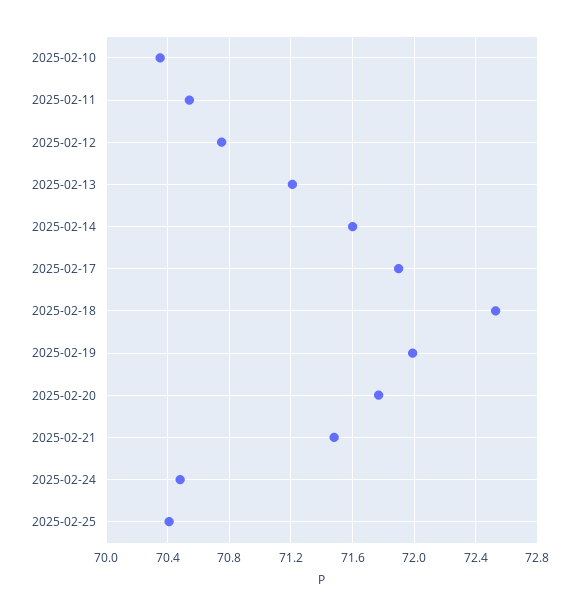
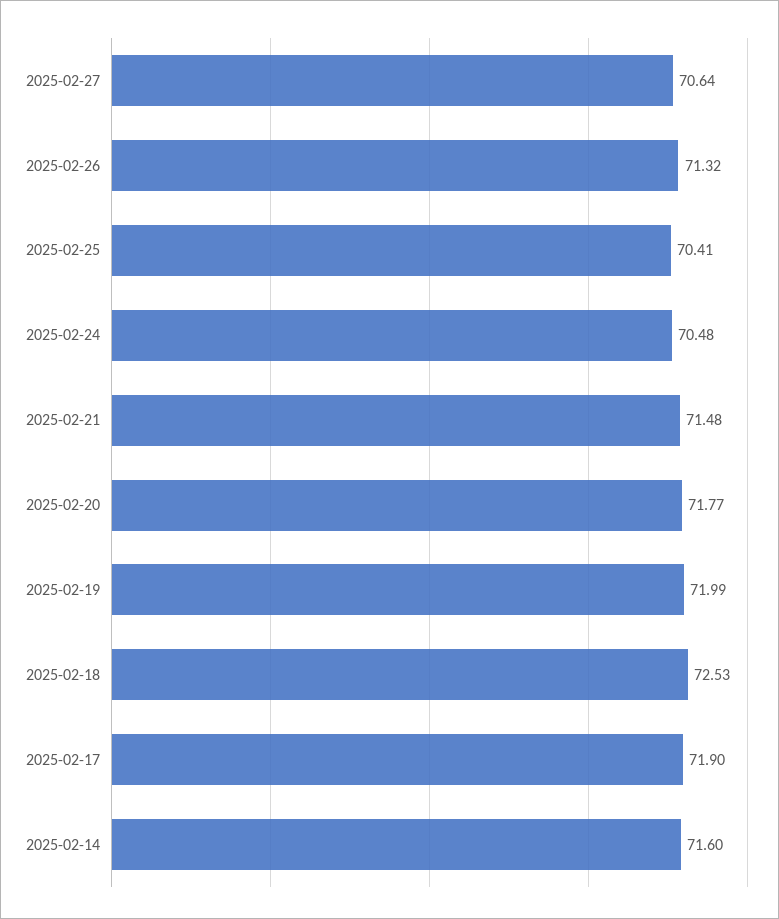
2025-02-10: 70.35 -> none
2025-02-11: 70.55 -> none
2025-02-12: 70.75 -> none
2025-02-13: 71.2 -> none
2025-02-27: none -> 70.64
2025-02-26: none -> 71.32

